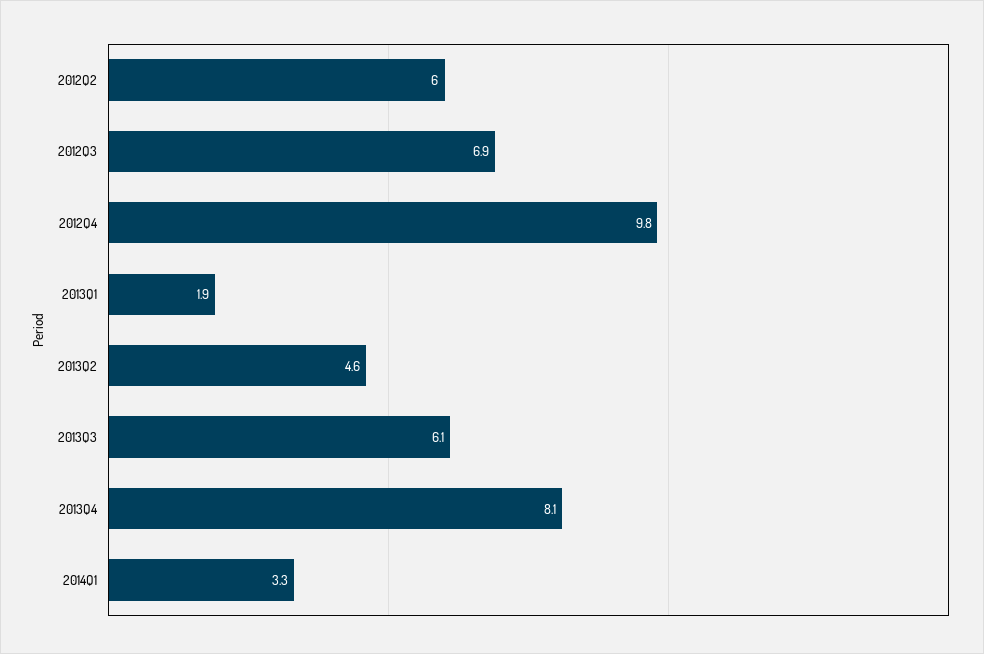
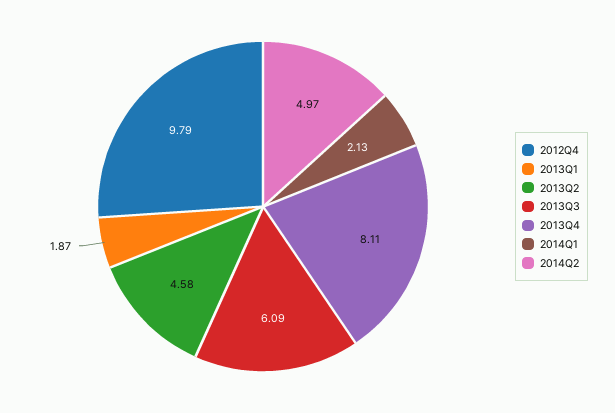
2012Q2: 6 -> none
2012Q3: 6.9 -> none
2014Q1: 3.3 -> 2.13
2014Q2: none -> 4.97

